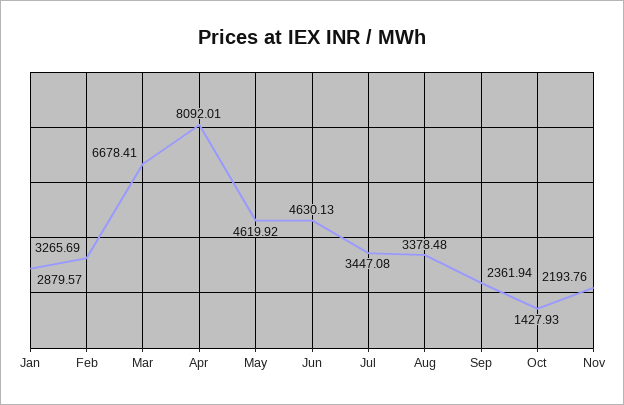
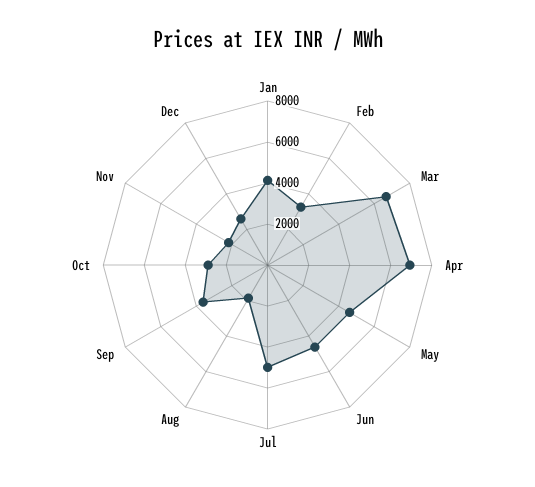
Jan: 2879.57 -> 4000
Apr: 8092.01 -> 7000
Jul: 3447.08 -> 5000
Aug: 3378.48 -> 2000
Sep: 2361.94 -> 3500
Oct: 1427.93 -> 3000
Dec: none -> 2500

